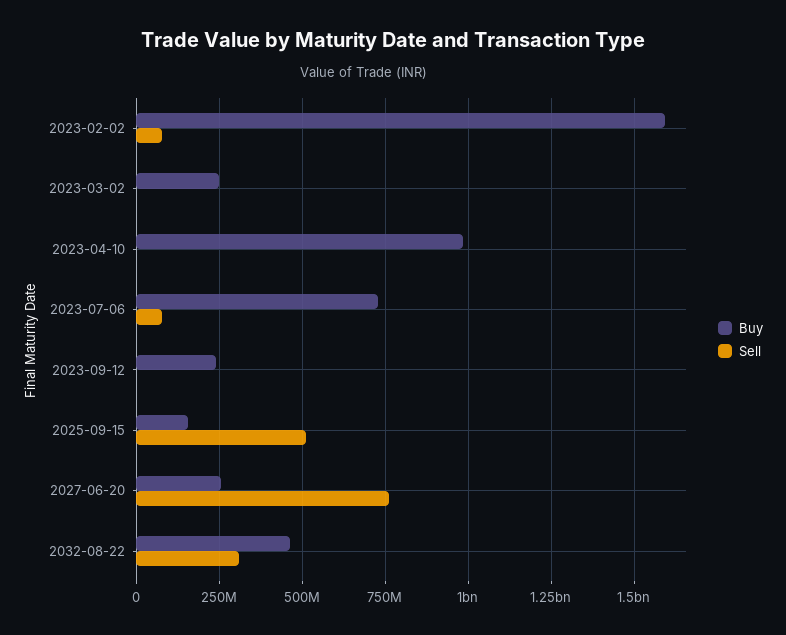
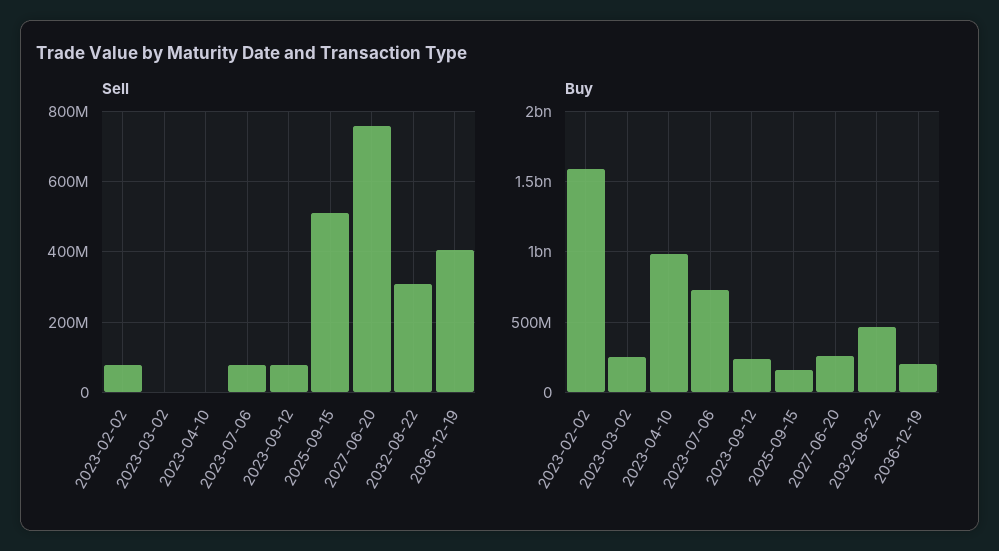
Sell, 2023-09-12: 0 -> 80000000
Sell, 2036-12-19: none -> 400000000
Buy, 2036-12-19: none -> 200000000

